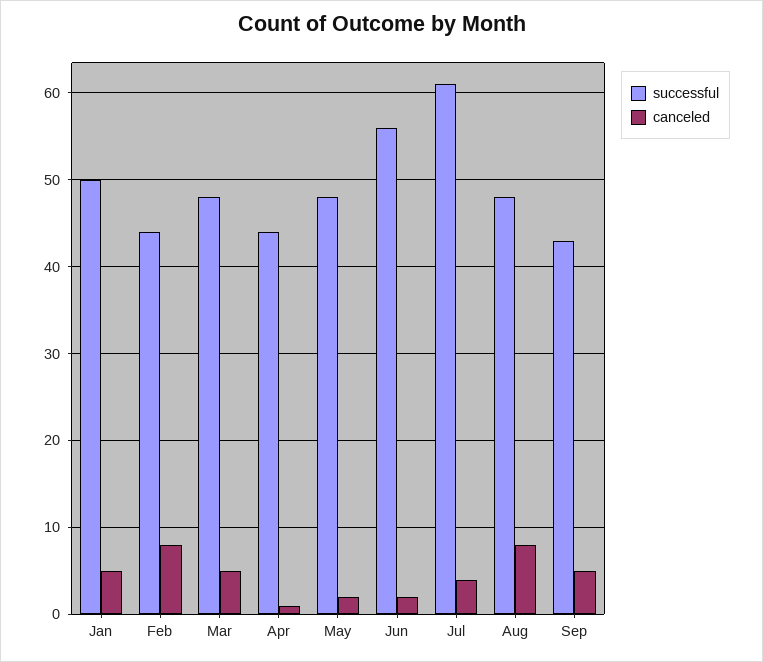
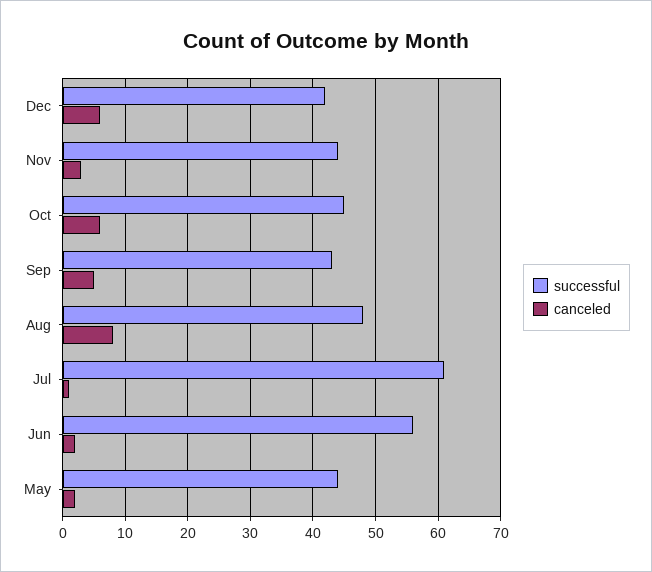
successful, Jan: 50 -> none
canceled, Jan: 5 -> none
successful, Feb: 44 -> none
canceled, Feb: 8 -> none
successful, Mar: 48 -> none
canceled, Mar: 5 -> none
successful, Apr: 44 -> none
canceled, Apr: 1 -> none
successful, May: 48 -> 44
canceled, Jul: 4 -> 1
successful, Dec: none -> 42
canceled, Dec: none -> 6
successful, Nov: none -> 44
canceled, Nov: none -> 3
successful, Oct: none -> 45
canceled, Oct: none -> 6

